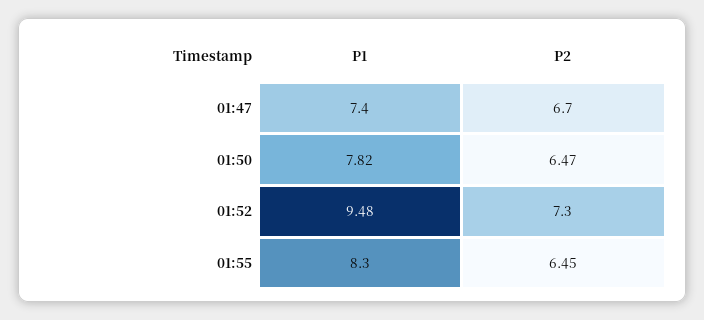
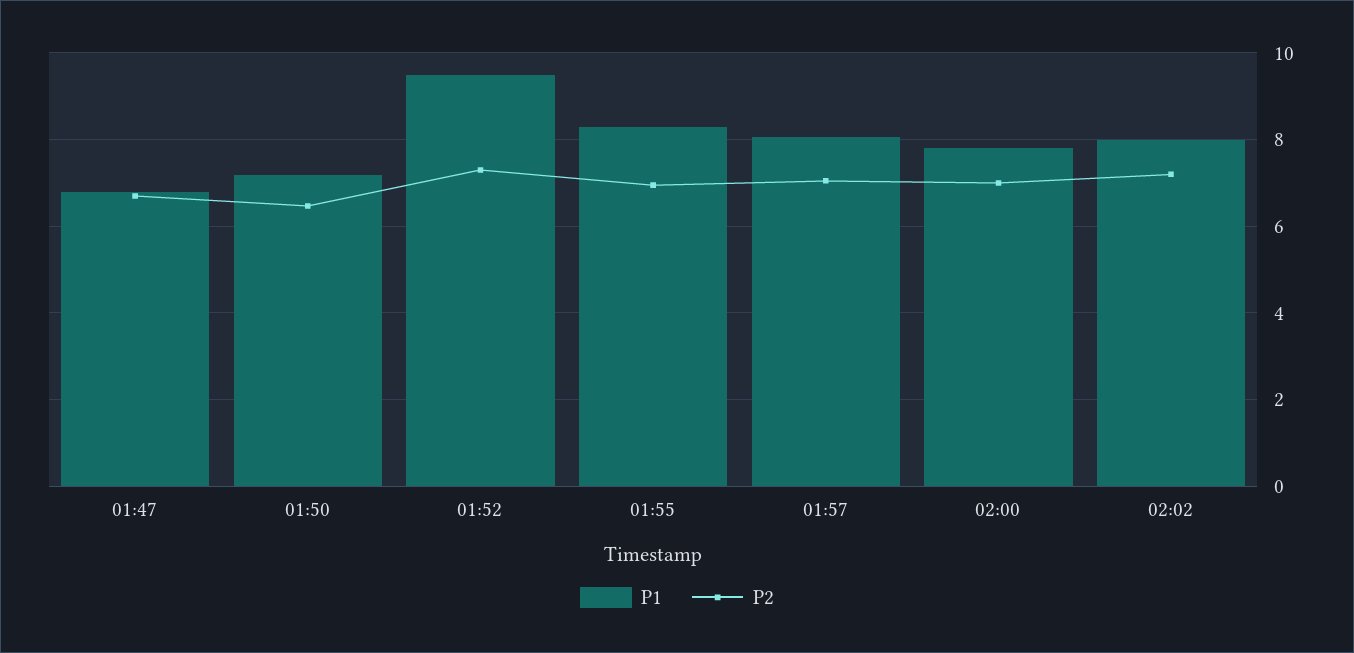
P1, 01:47: 7.4 -> 6.8
P1, 01:50: 7.82 -> 7.2
P2, 01:55: 6.45 -> 7
P1, 01:57: none -> 8
P2, 01:57: none -> 7
P1, 02:00: none -> 7.8
P2, 02:00: none -> 7
P1, 02:02: none -> 8
P2, 02:02: none -> 7.2

